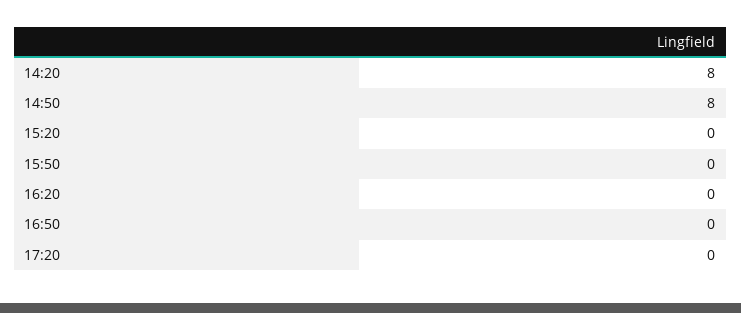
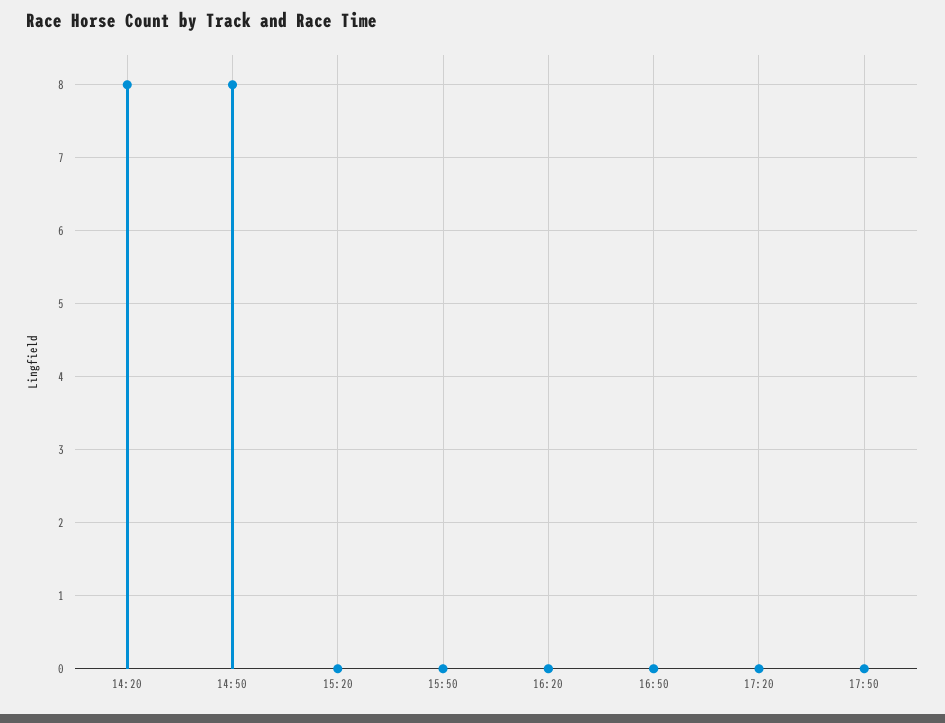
17:50: none -> 0

